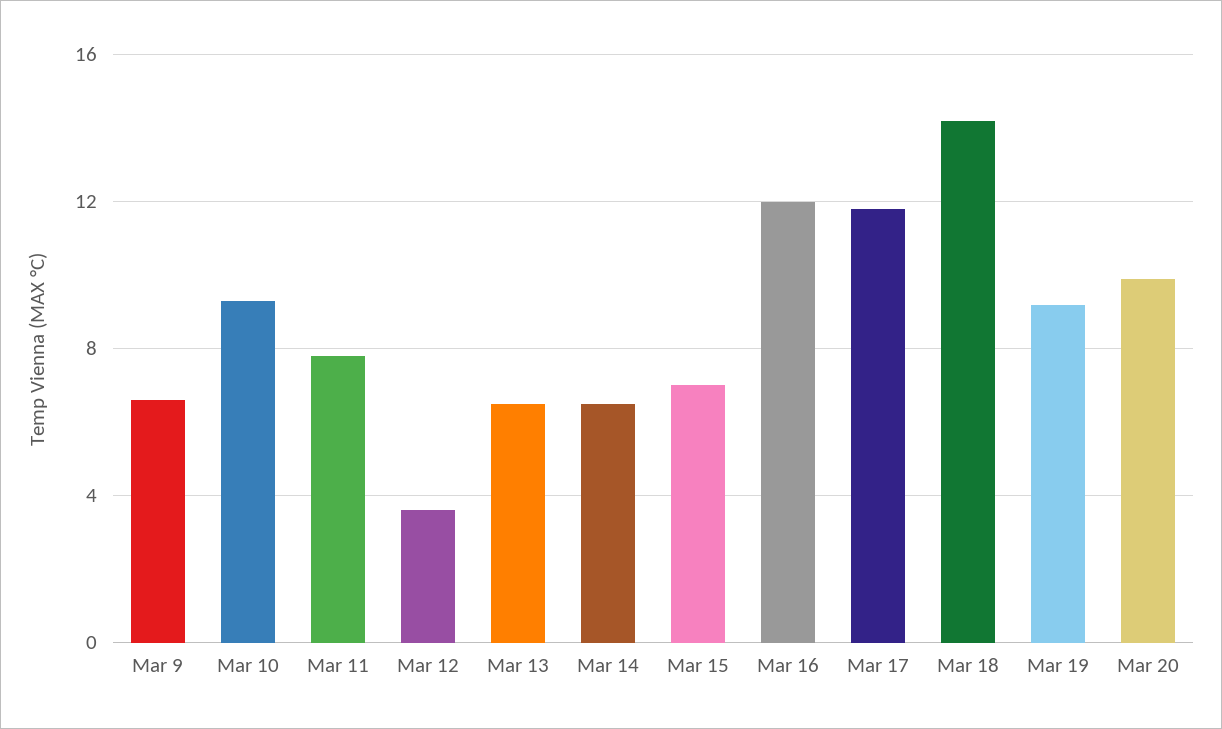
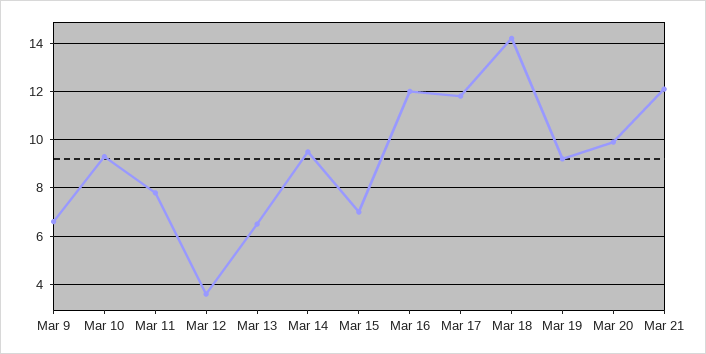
Mar 14: 6.5 -> 9.5
Mar 21: none -> 12

